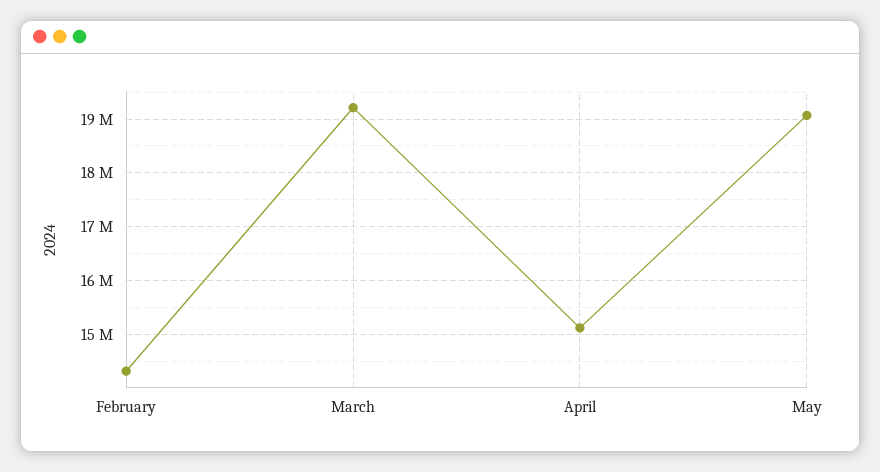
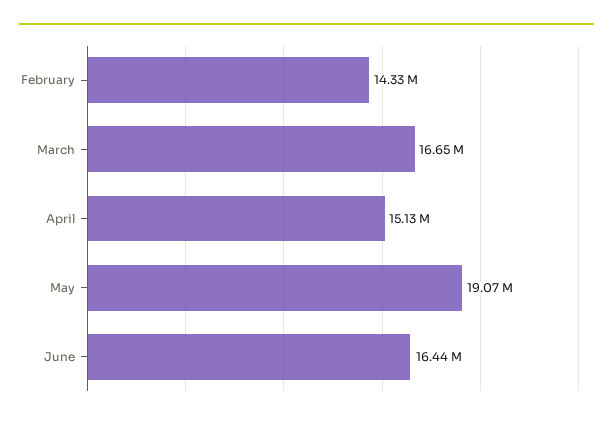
March: 19200000 -> 16650000
June: none -> 16440000

